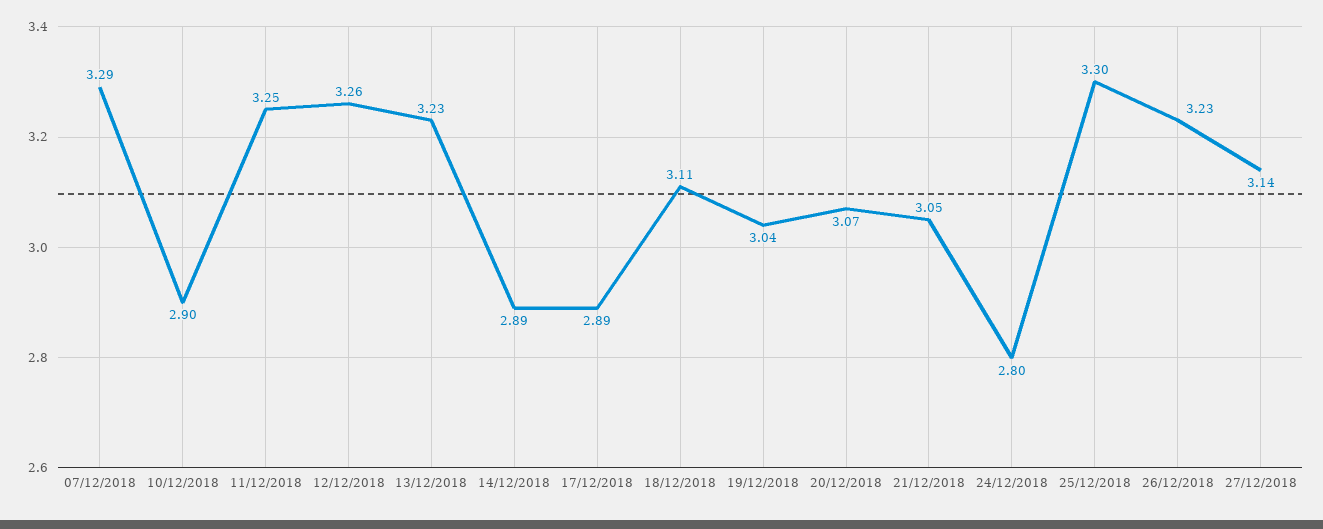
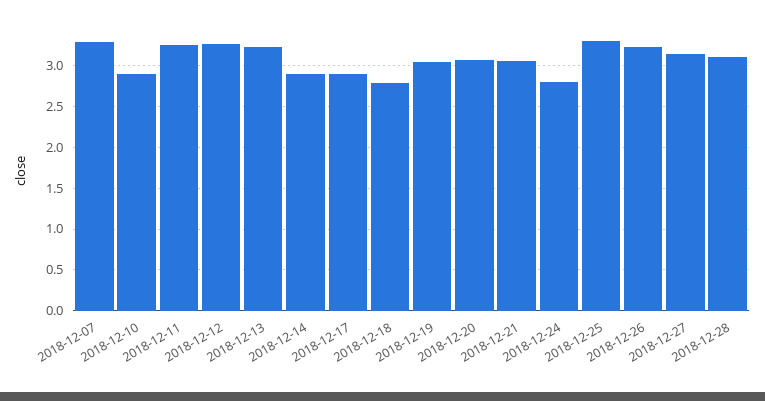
18/12/2018: 3.11 -> 2.8
2018-12-28: none -> 3.1

